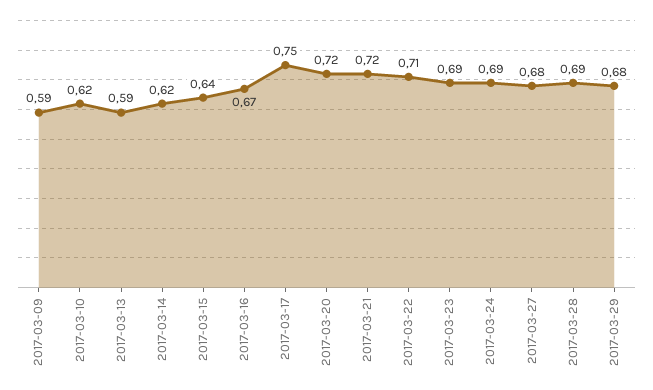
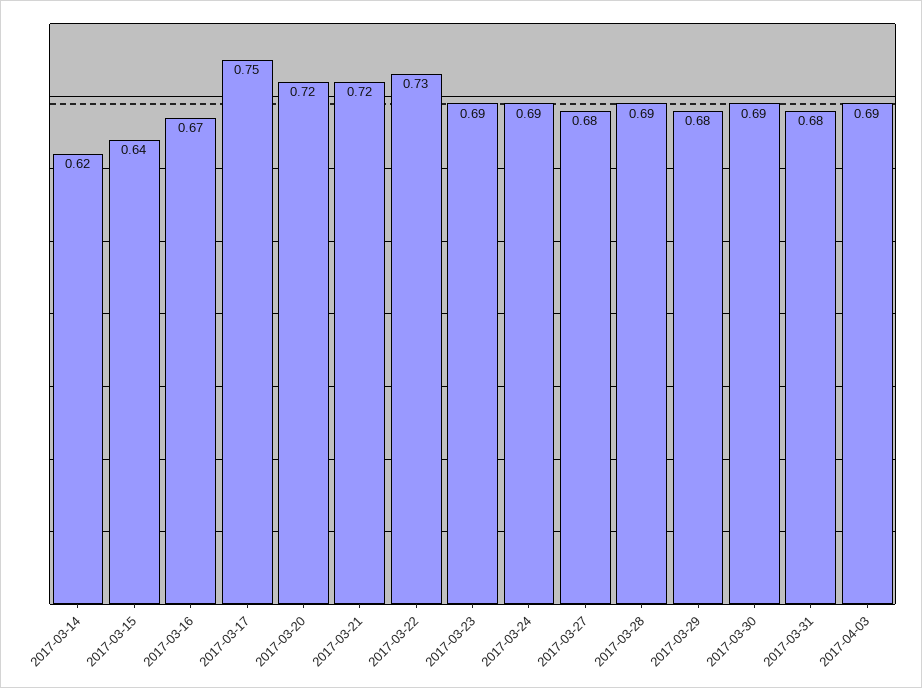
2017-03-09: 0.59 -> none
2017-03-10: 0.62 -> none
2017-03-13: 0.59 -> none
2017-03-22: 0.71 -> 0.73
2017-03-30: none -> 0.69
2017-03-31: none -> 0.68
2017-04-03: none -> 0.69

